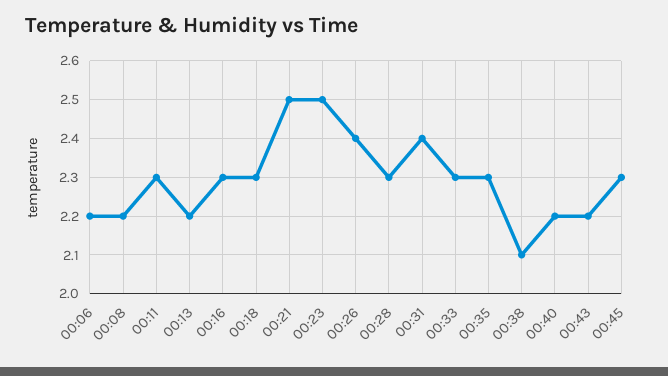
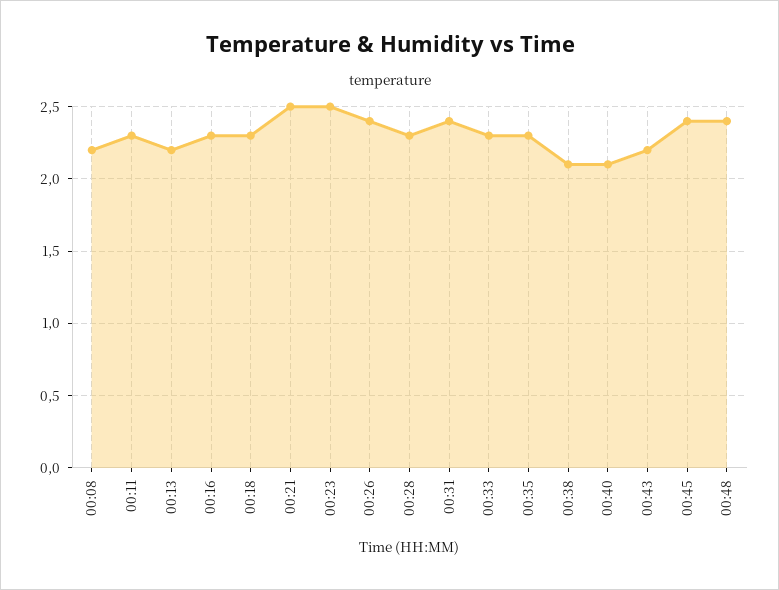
00:06: 2.2 -> none
00:40: 2.2 -> 2.1
00:45: 2.3 -> 2.4
00:48: none -> 2.4

